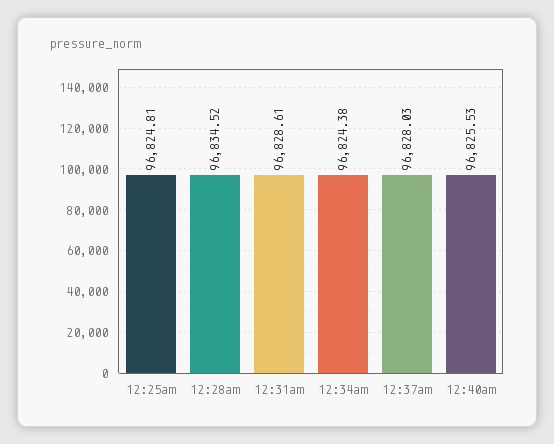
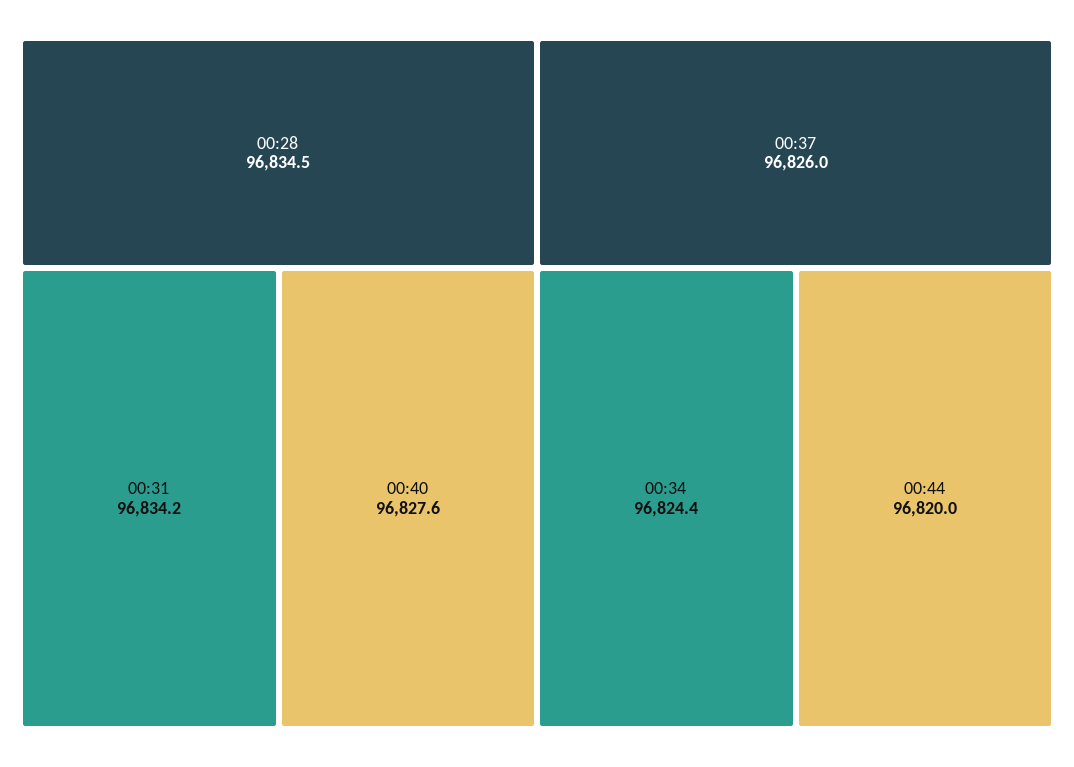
12:25am: 96824.81 -> none
12:31am: 96828.61 -> 96834.2
12:37am: 96828.03 -> 96826
12:40am: 96825.53 -> 96827.6
00:44: none -> 96820

